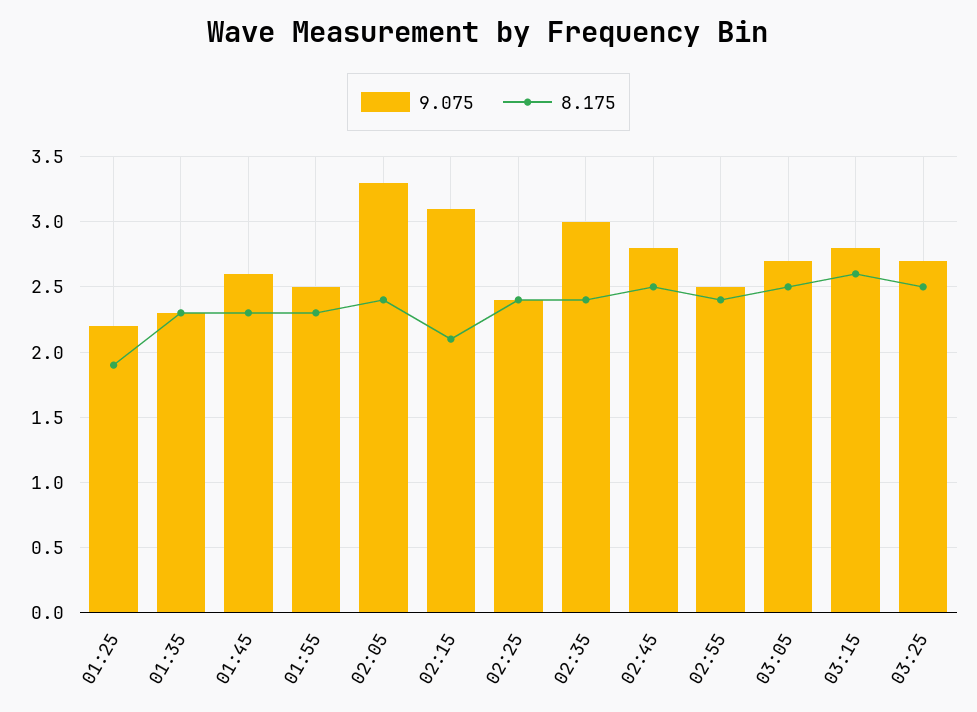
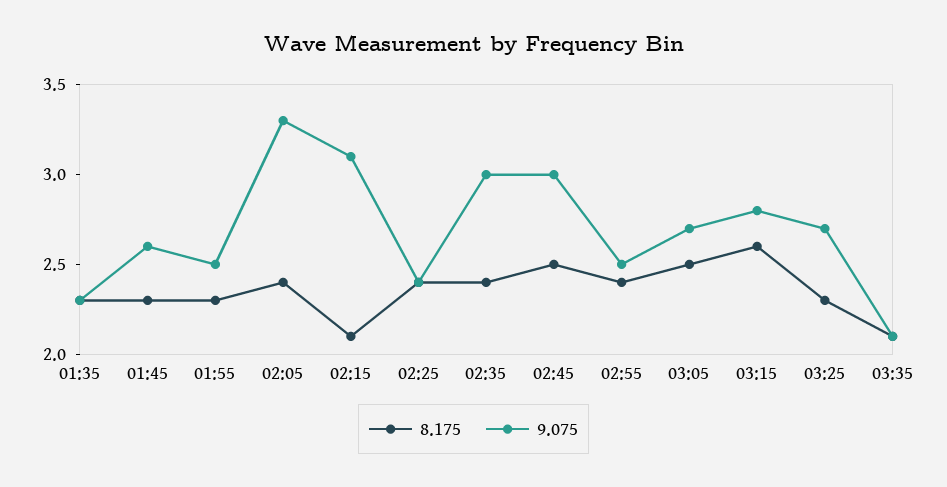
9.075, 01:25: 2.2 -> none
8.175, 01:25: 1.9 -> none
9.075, 02:45: 2.8 -> 3
8.175, 03:25: 2.5 -> 2.3
8.175, 03:35: none -> 2.1
9.075, 03:35: none -> 2.1

